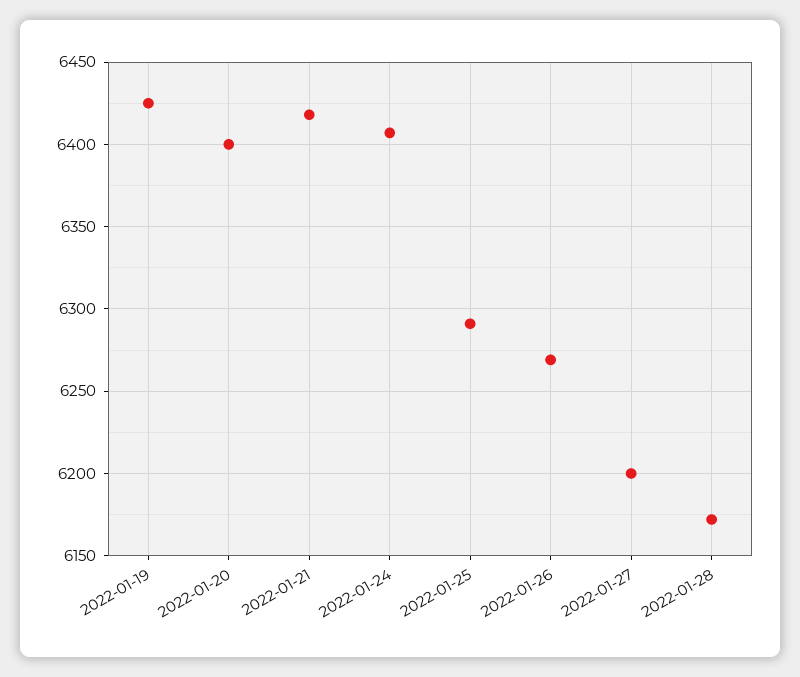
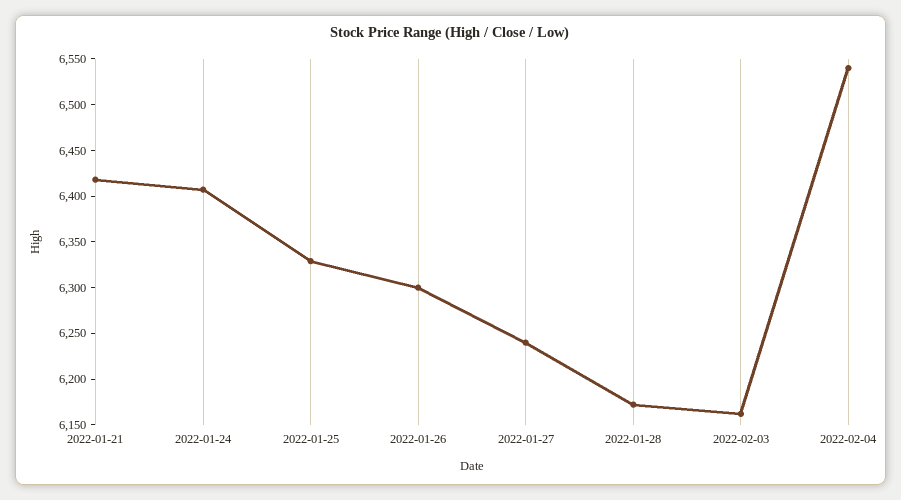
2022-01-19: 6425 -> none
2022-01-20: 6400 -> none
2022-01-25: 6290 -> 6330
2022-01-26: 6270 -> 6300
2022-01-27: 6200 -> 6240
2022-02-03: none -> 6160
2022-02-04: none -> 6540

